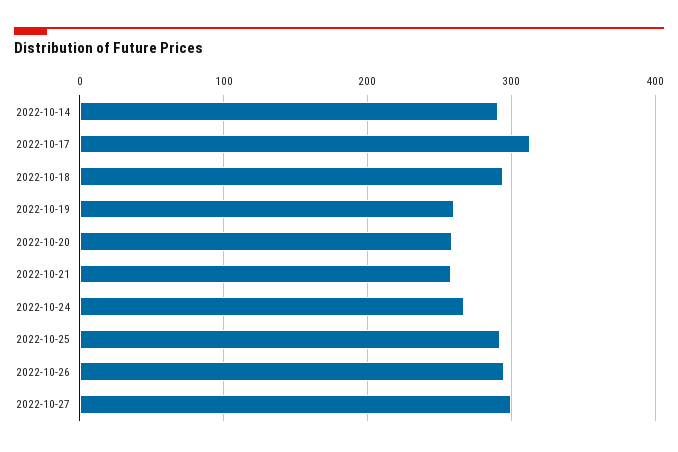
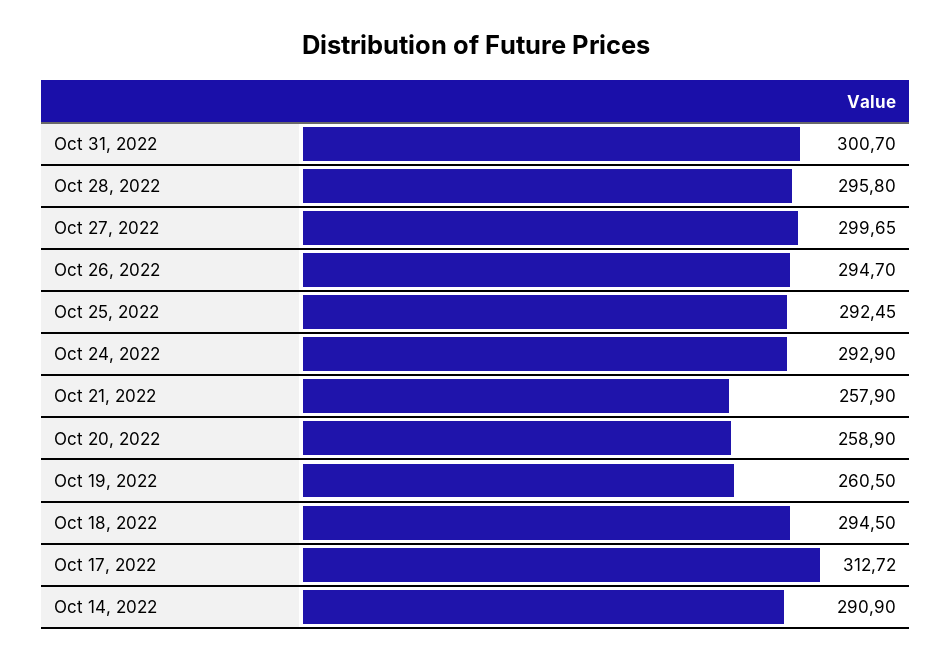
2022-10-24: 270 -> 292.9
Oct 31, 2022: none -> 300.7
Oct 28, 2022: none -> 295.8

